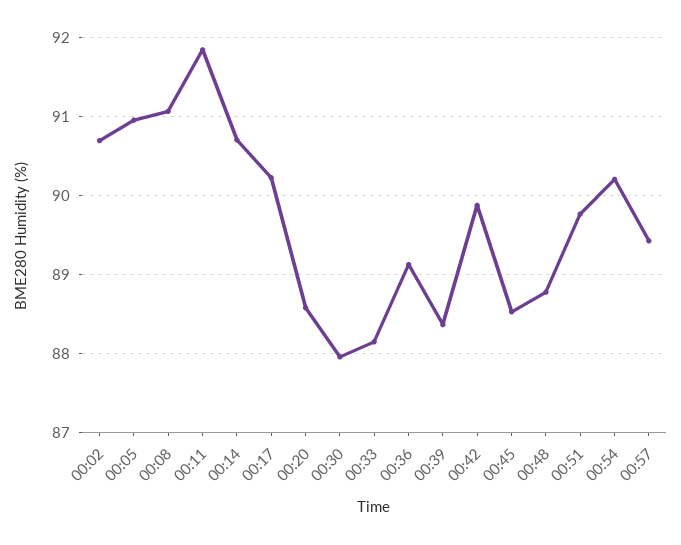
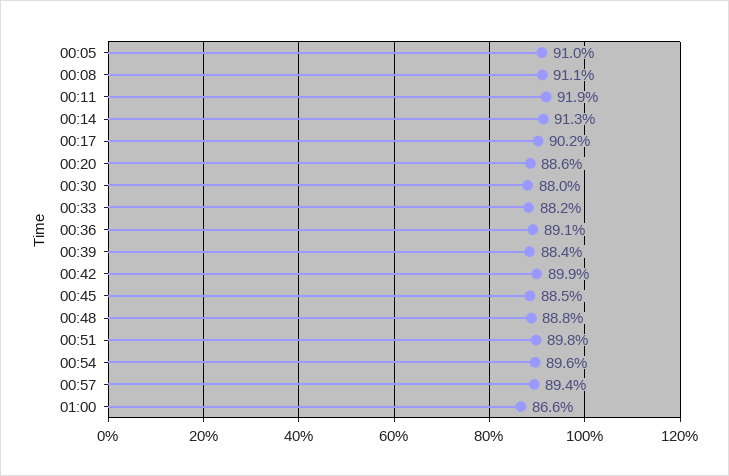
00:02: 90.7 -> none
00:14: 90.7 -> 91.3
00:54: 90.2 -> 89.6
01:00: none -> 86.6

